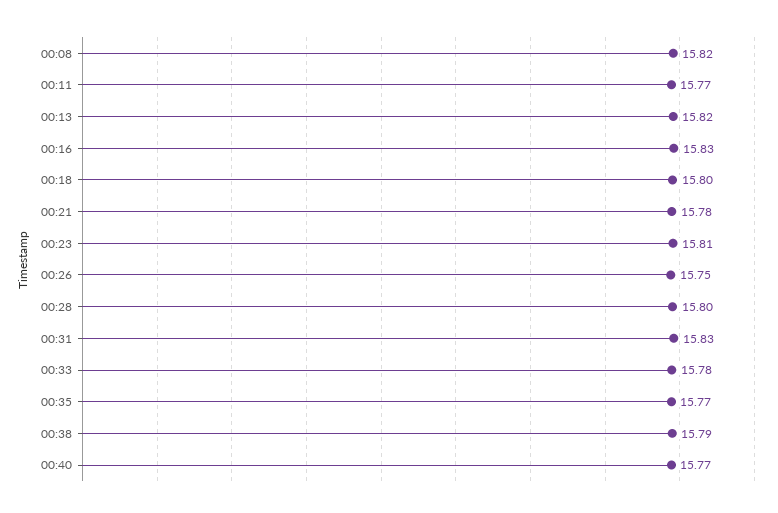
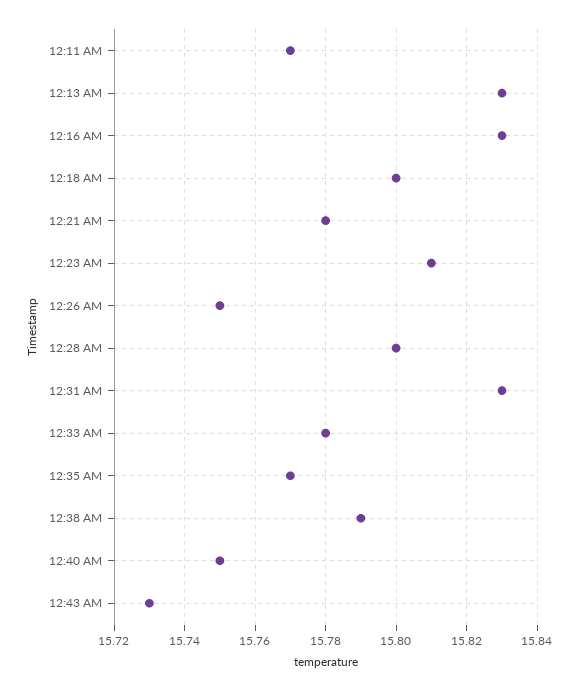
00:08: 15.82 -> none
00:13: 15.82 -> 15.83
00:40: 15.77 -> 15.75
12:43 AM: none -> 15.73

